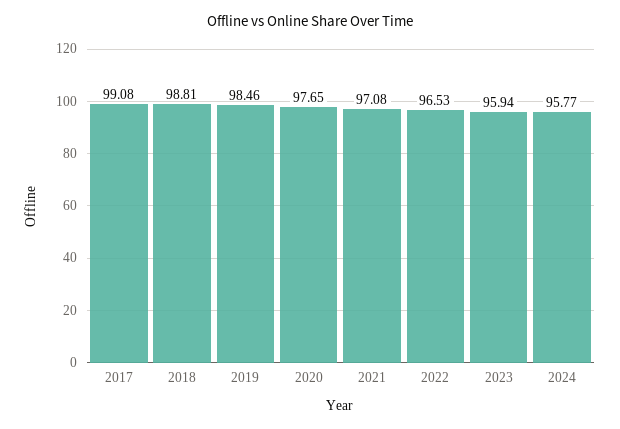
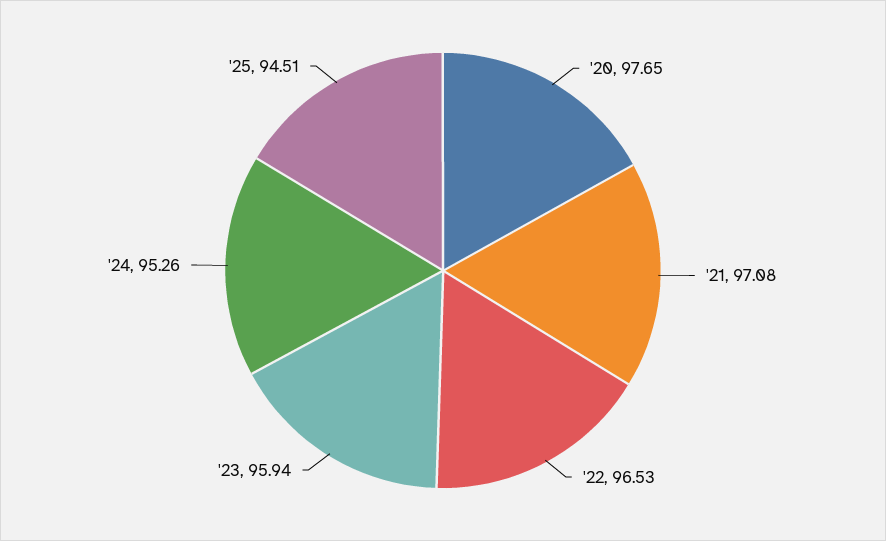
2017: 99.08 -> none
2018: 98.81 -> none
2019: 98.46 -> none
2024: 95.77 -> 95.26
'25: none -> 94.51

